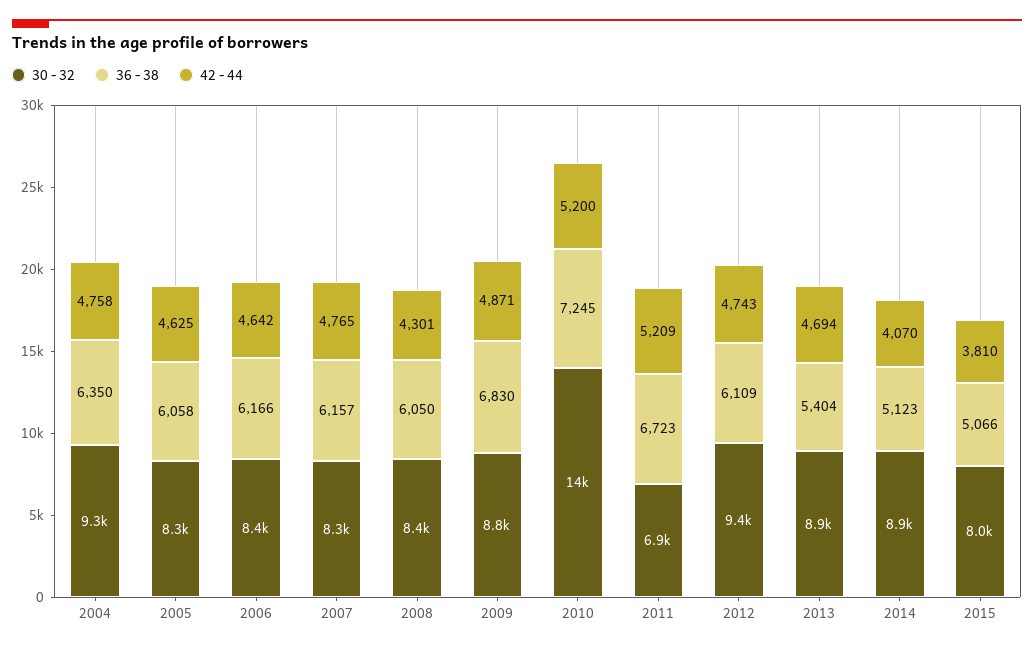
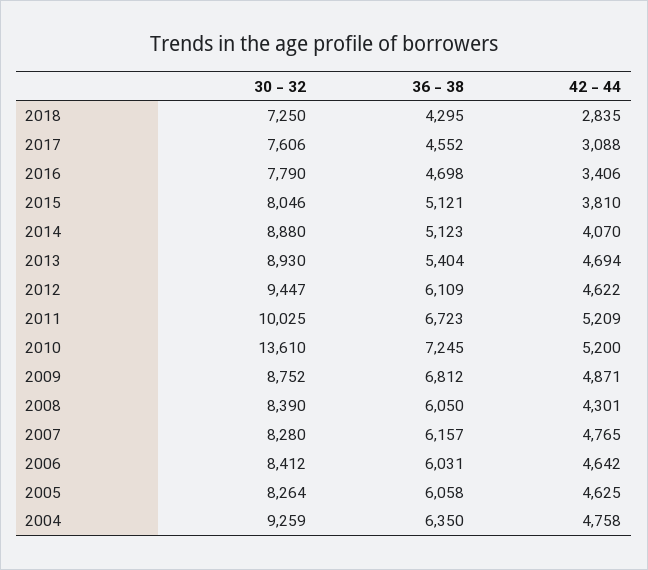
36 - 38, 2006: 6166 -> 6031
36 - 38, 2009: 6830 -> 6812
30 - 32, 2011: 6900 -> 10025
42 - 44, 2012: 4743 -> 4622
36 - 38, 2015: 5066 -> 5121
30 - 32, 2018: none -> 7250
36 - 38, 2018: none -> 4295
42 - 44, 2018: none -> 2835
30 - 32, 2017: none -> 7606
36 - 38, 2017: none -> 4552
42 - 44, 2017: none -> 3088
30 - 32, 2016: none -> 7790
36 - 38, 2016: none -> 4698
42 - 44, 2016: none -> 3406

